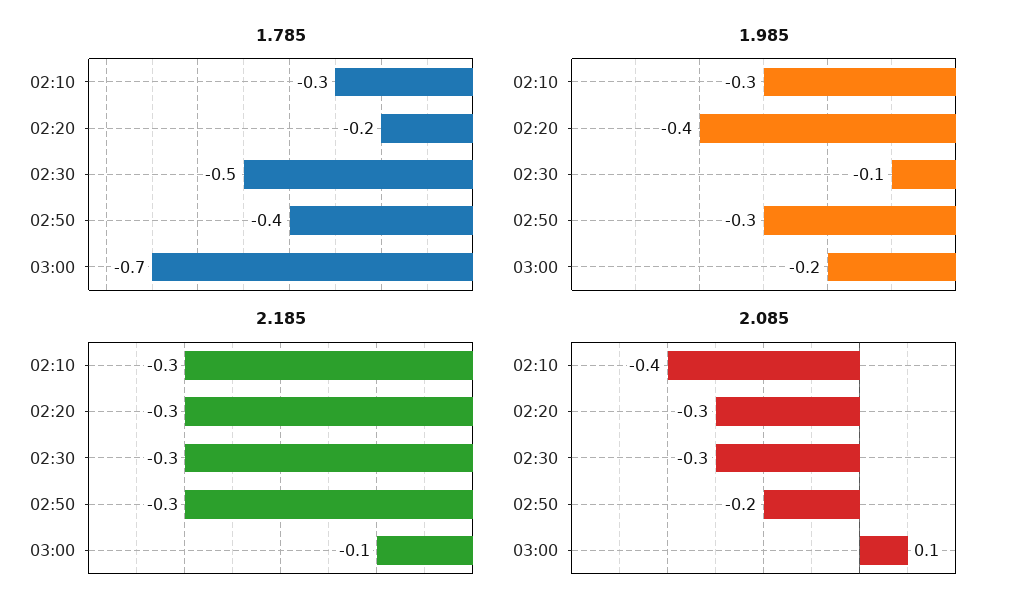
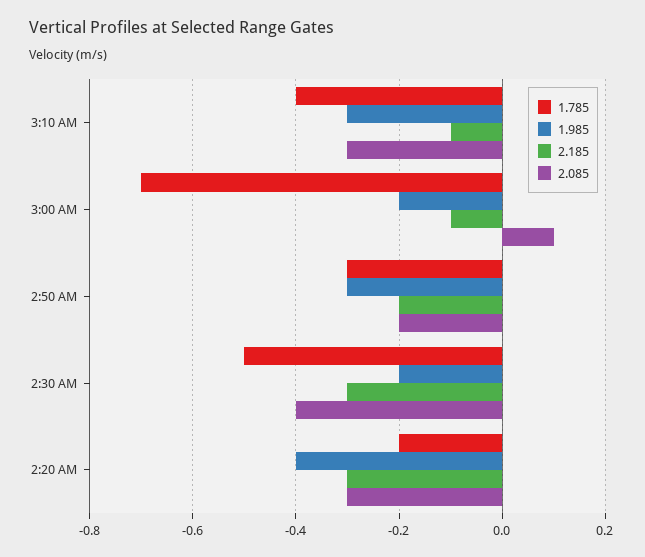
1.785, 02:10: -0.3 -> none
1.785, 02:50: -0.4 -> -0.3
1.985, 02:10: -0.3 -> none
1.985, 02:30: -0.1 -> -0.2
2.185, 02:10: -0.3 -> none
2.185, 02:50: -0.3 -> -0.2
2.085, 02:10: -0.4 -> none
2.085, 02:30: -0.3 -> -0.4
1.785, 3:10 AM: none -> -0.4
1.985, 3:10 AM: none -> -0.3
2.185, 3:10 AM: none -> -0.1
2.085, 3:10 AM: none -> -0.3

